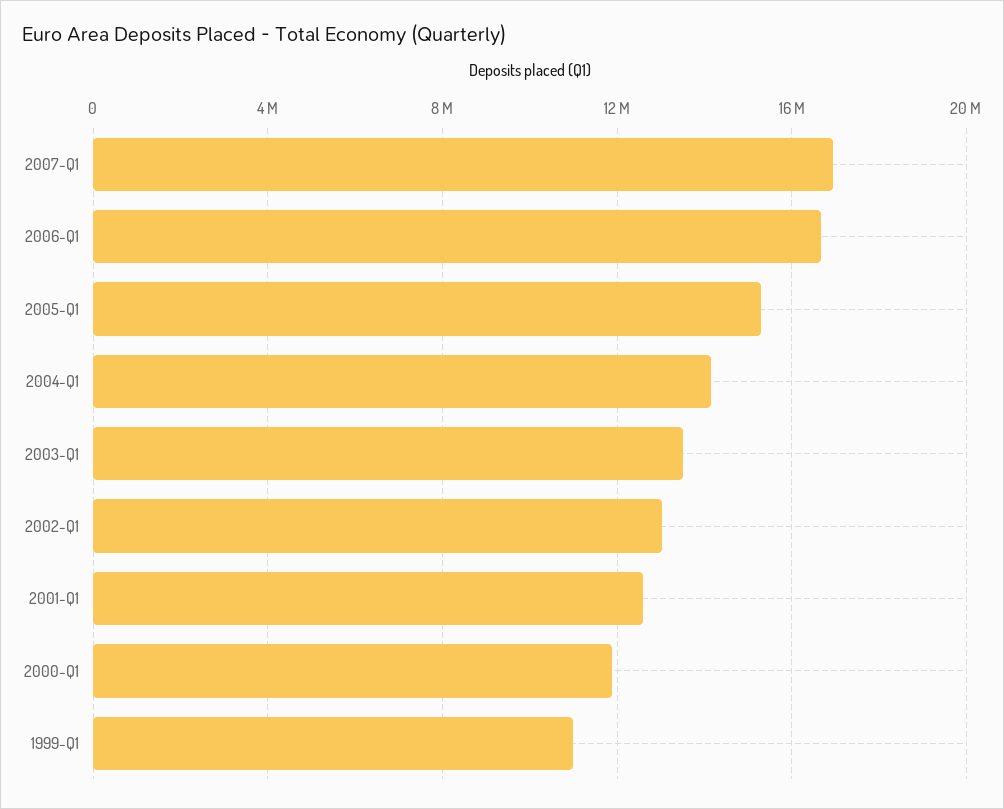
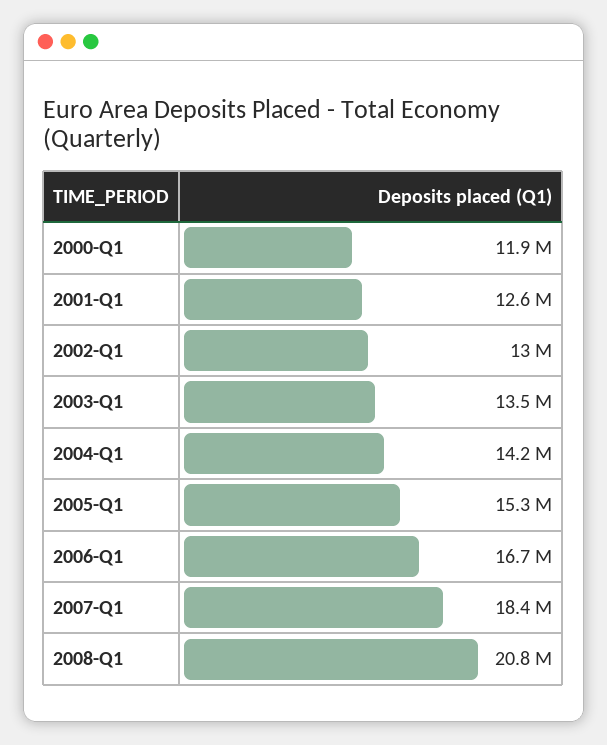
2007-Q1: 17000000 -> 18400000
1999-Q1: 11000000 -> none
2008-Q1: none -> 20800000

